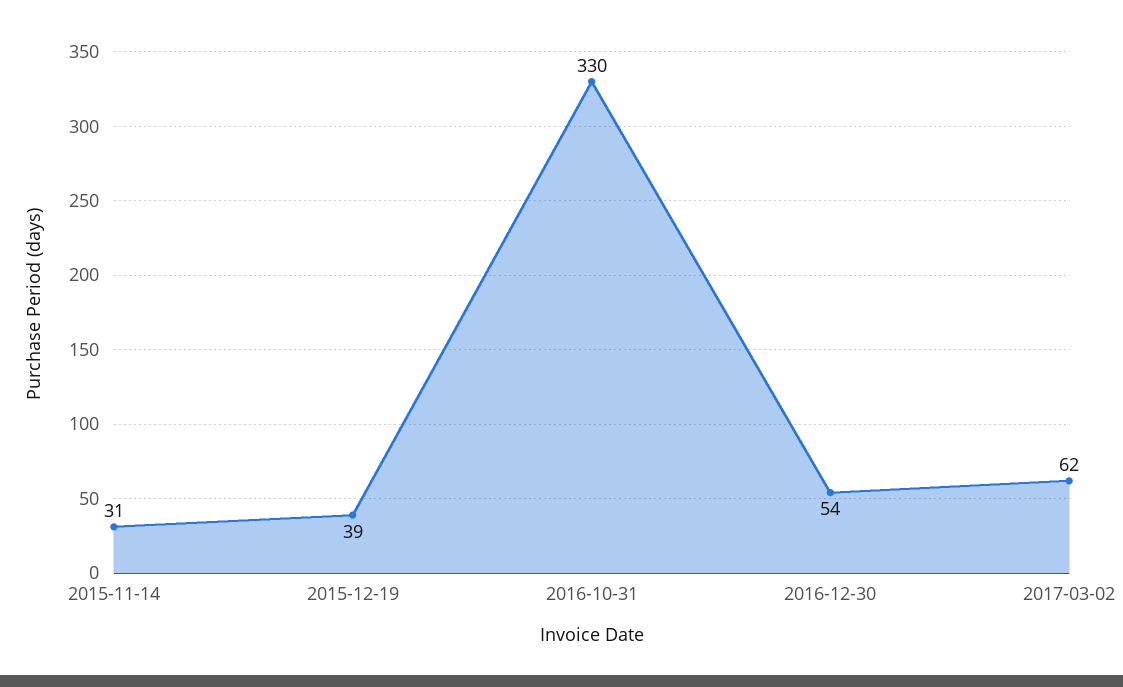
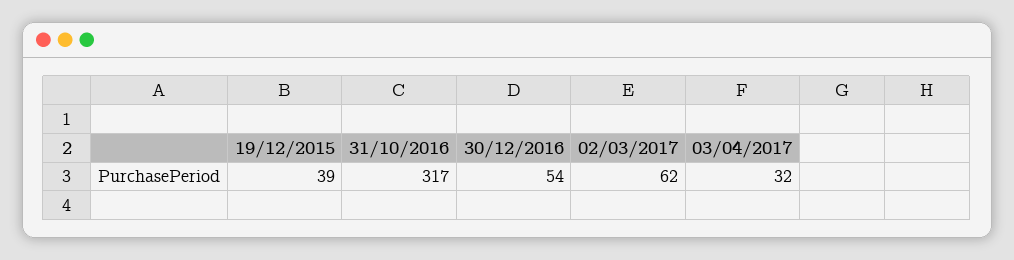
2015-11-14: 31 -> none
2016-10-31: 330 -> 317
03/04/2017: none -> 32

